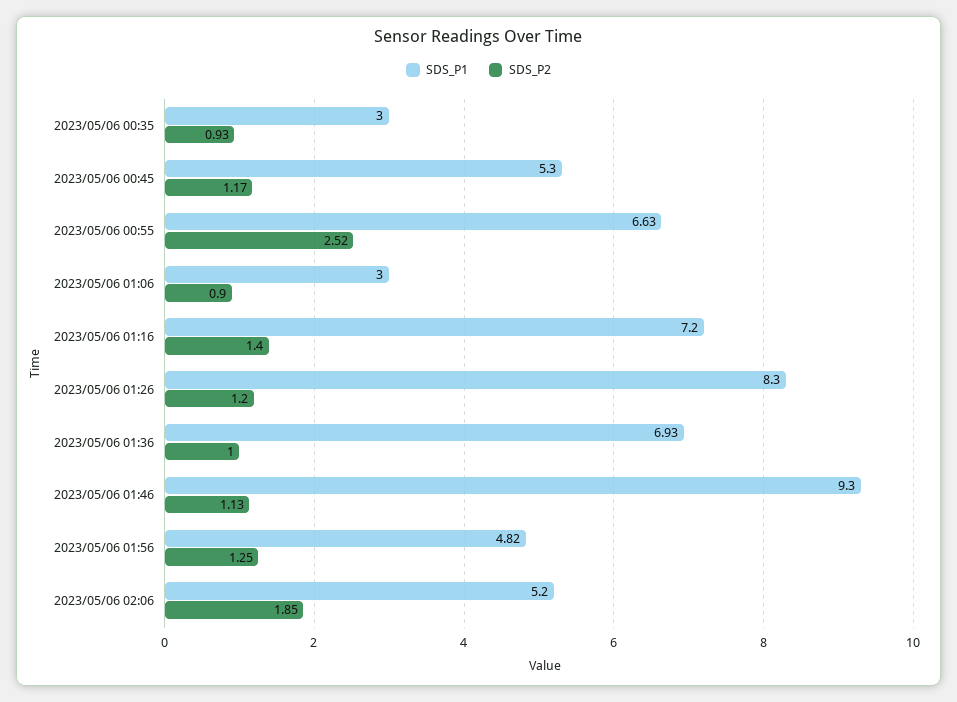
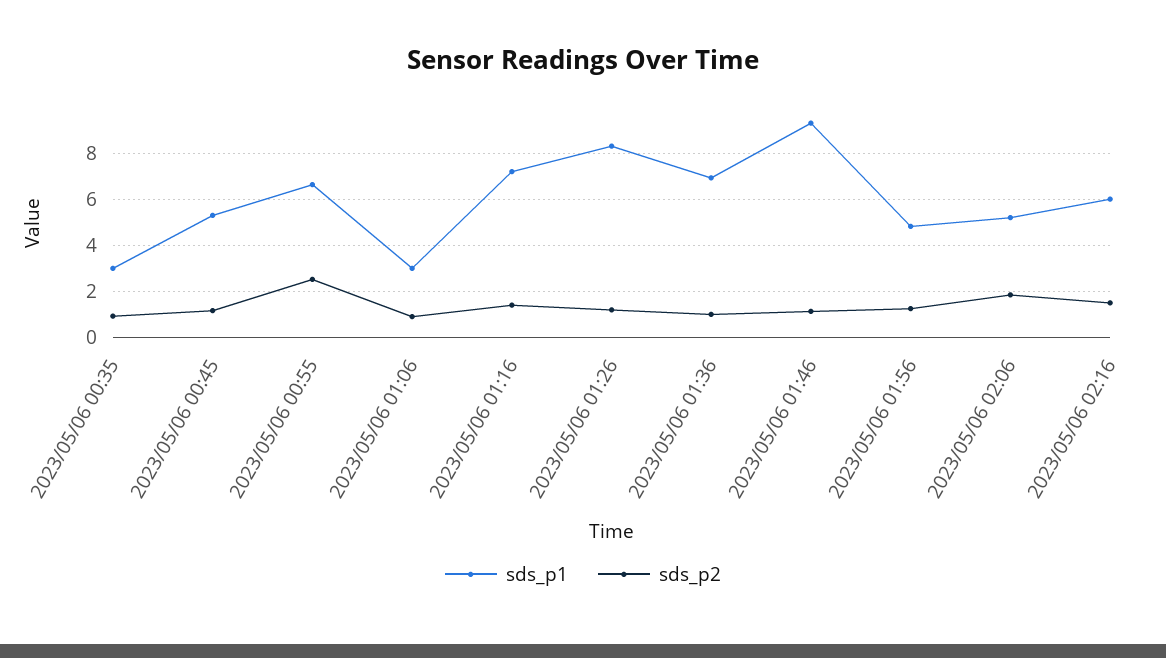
SDS_P1, 2023/05/06 02:16: none -> 6
SDS_P2, 2023/05/06 02:16: none -> 1.5

